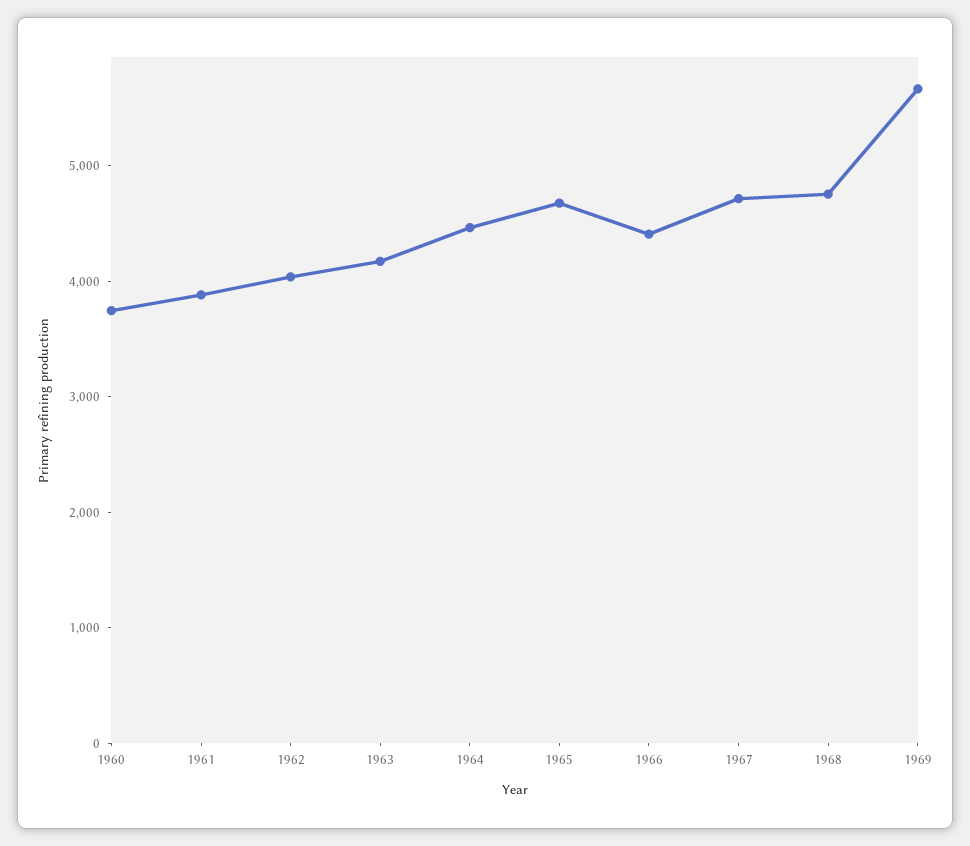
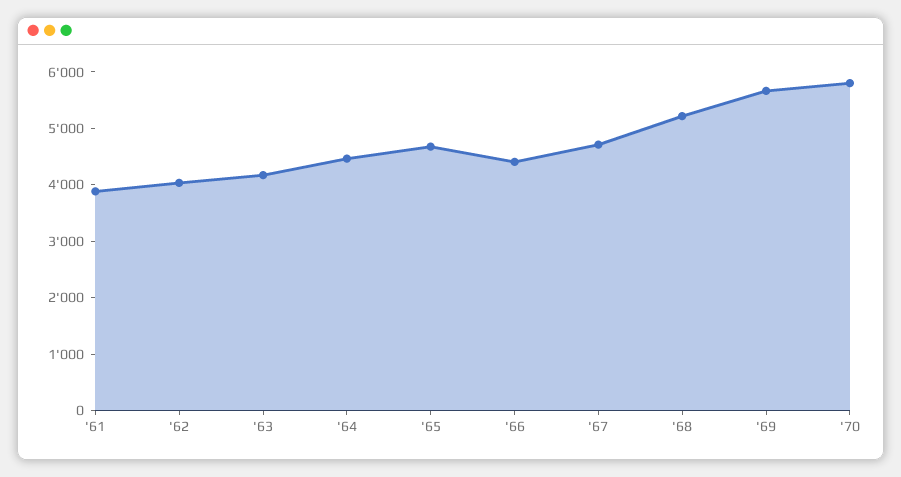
1960: 3800 -> none
1968: 4800 -> 5200
'70: none -> 5800

